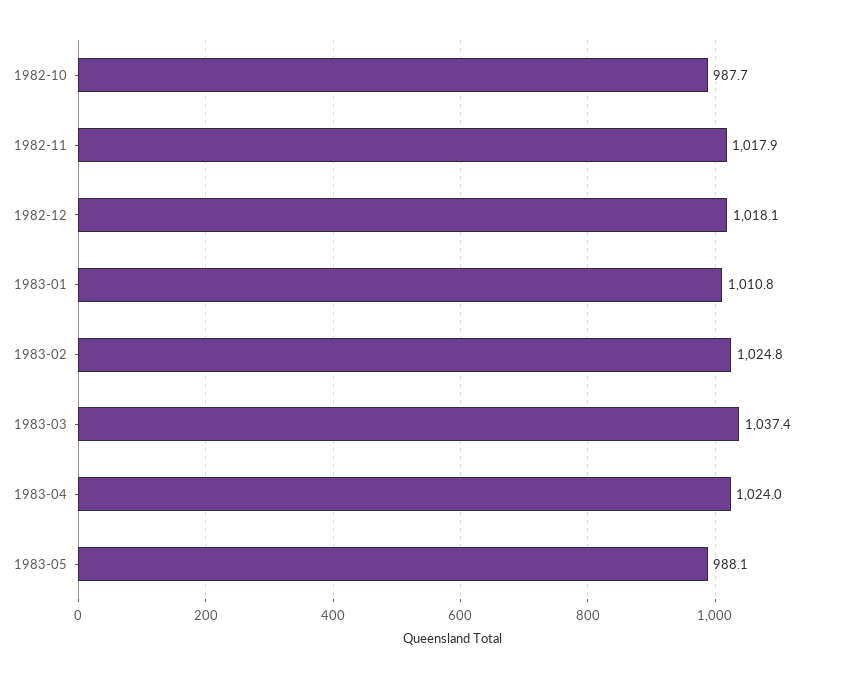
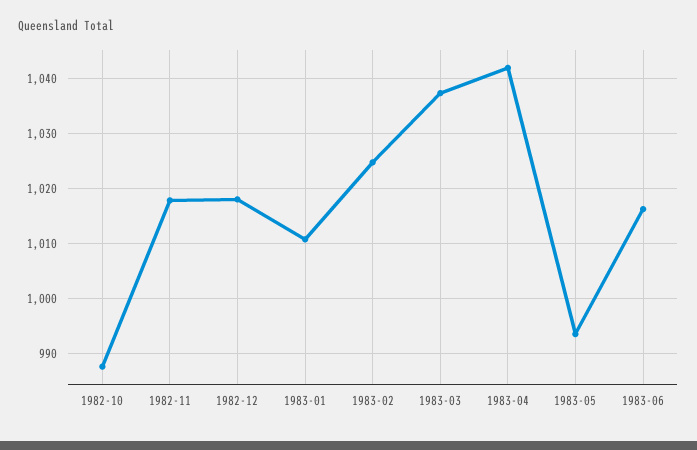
1983-04: 1024 -> 1042
1983-05: 988.1 -> 994
1983-06: none -> 1016

